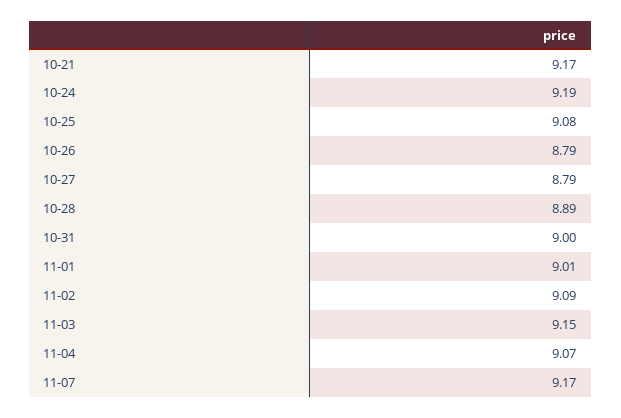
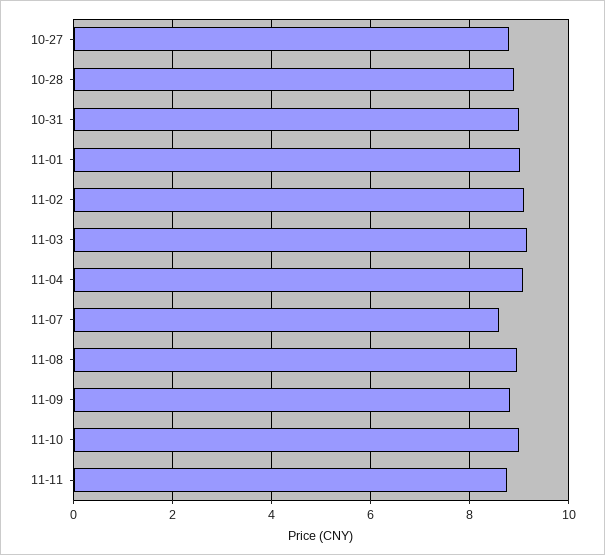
10-21: 9.17 -> none
10-24: 9.19 -> none
10-25: 9.08 -> none
10-26: 8.79 -> none
11-07: 9.17 -> 8.6
11-08: none -> 9
11-09: none -> 8.8
11-10: none -> 9
11-11: none -> 8.8

